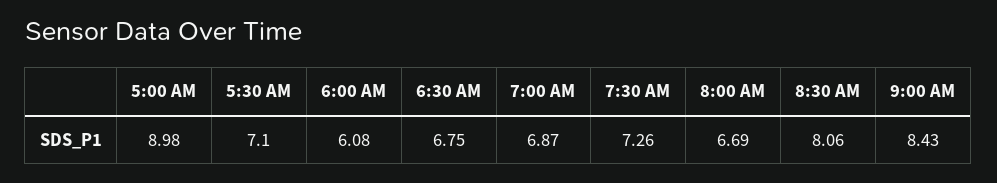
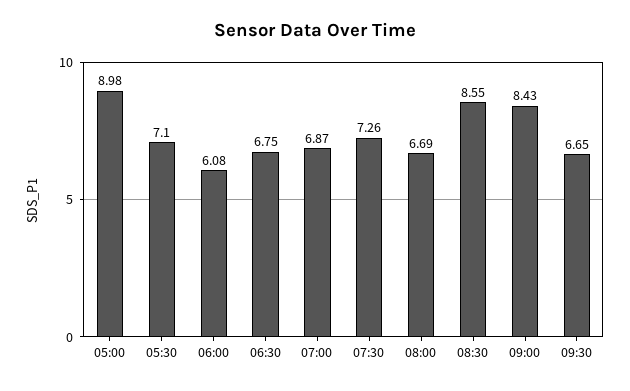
8:30 AM: 8.06 -> 8.55
09:30: none -> 6.65

